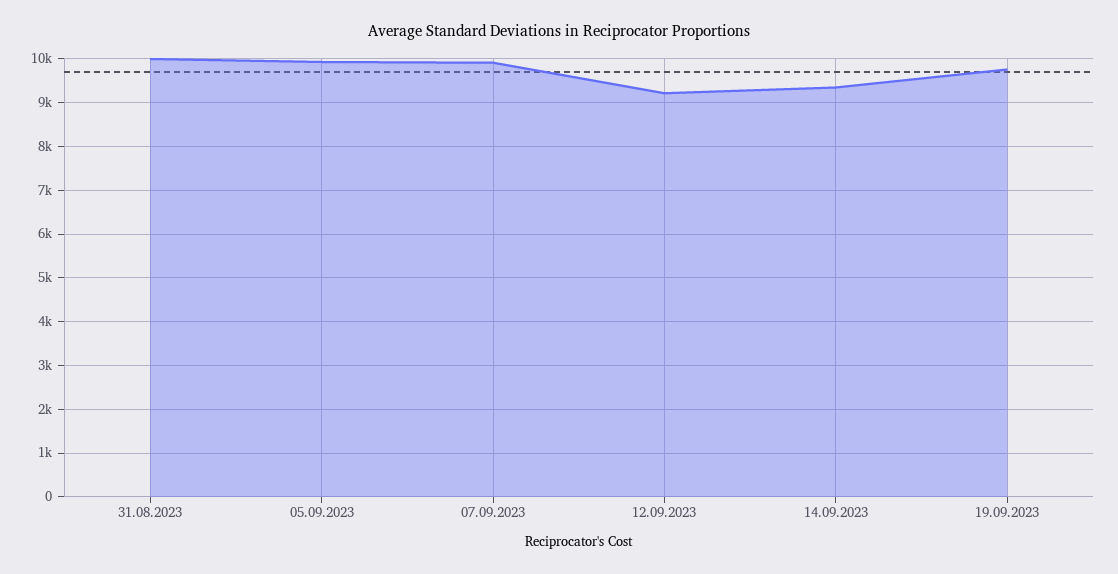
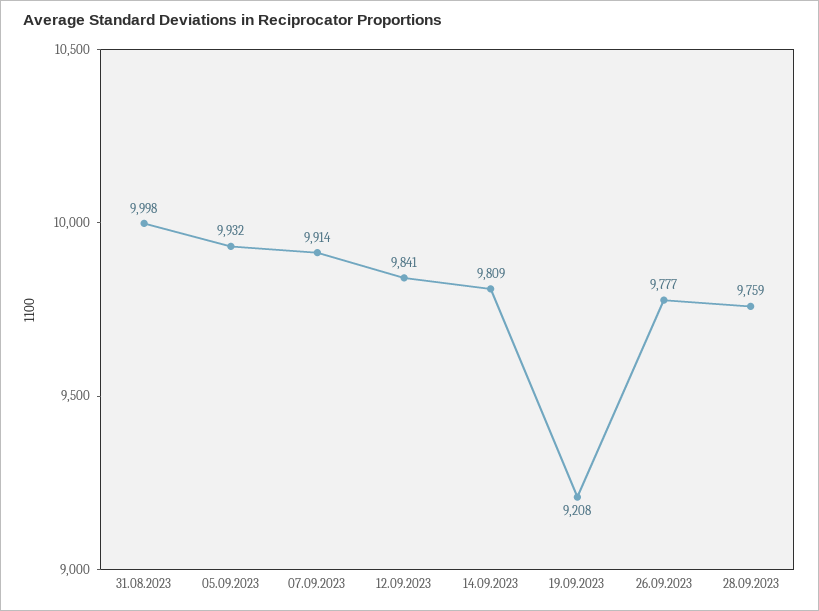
12.09.2023: 9200 -> 9841
14.09.2023: 9400 -> 9809
19.09.2023: 9800 -> 9208
26.09.2023: none -> 9777
28.09.2023: none -> 9759

